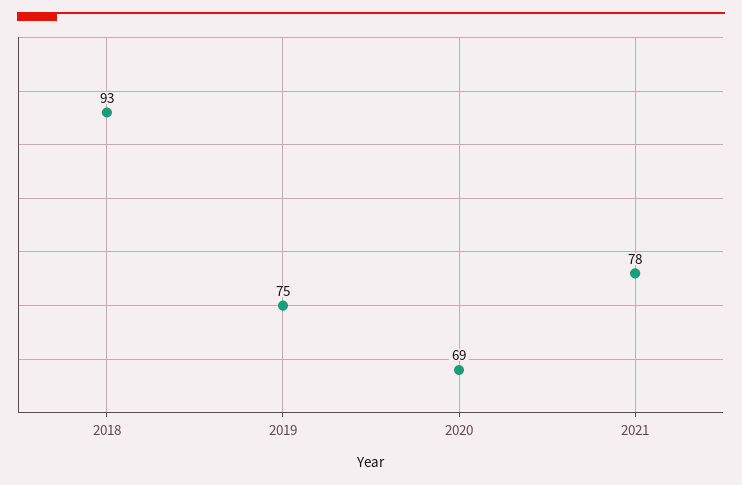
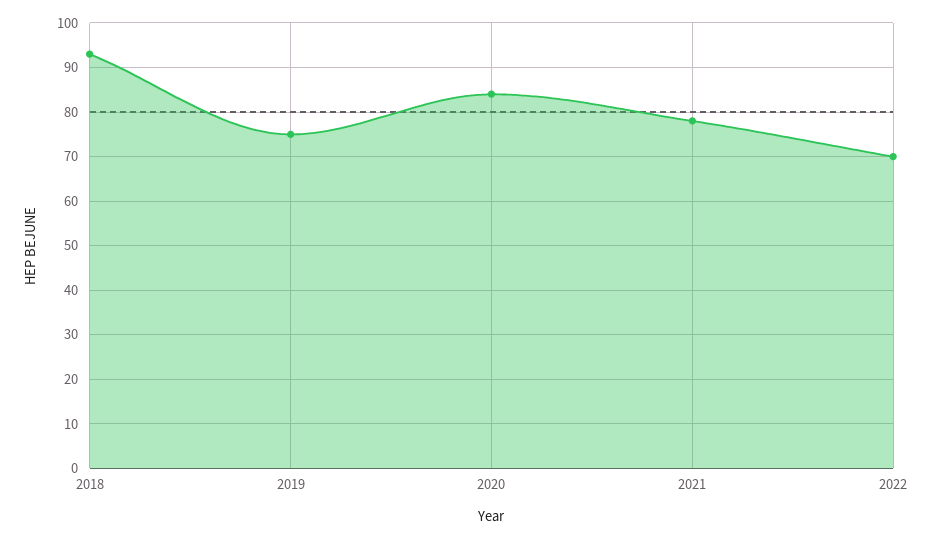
2020: 69 -> 85
2022: none -> 70

